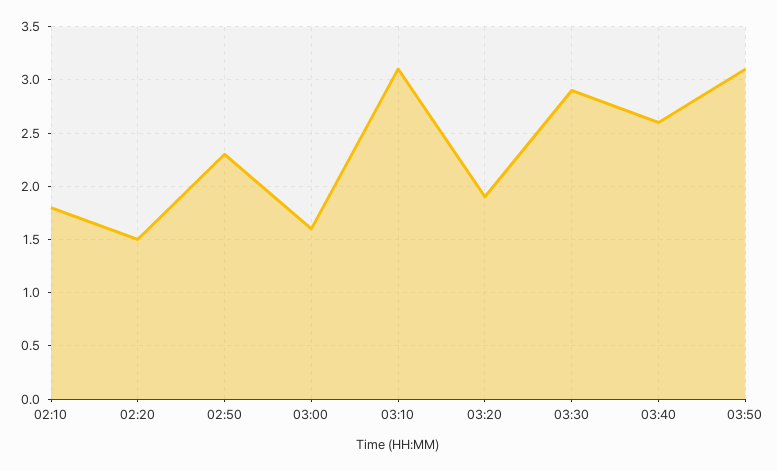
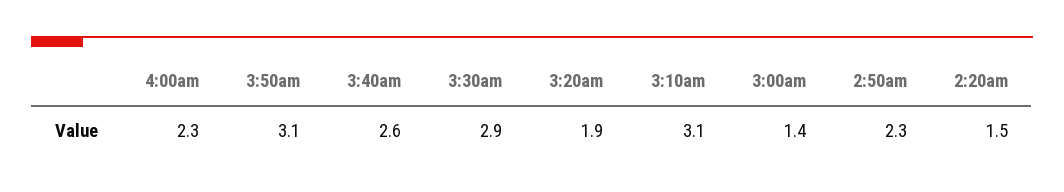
02:10: 1.8 -> none
03:00: 1.6 -> 1.4
4:00am: none -> 2.3

